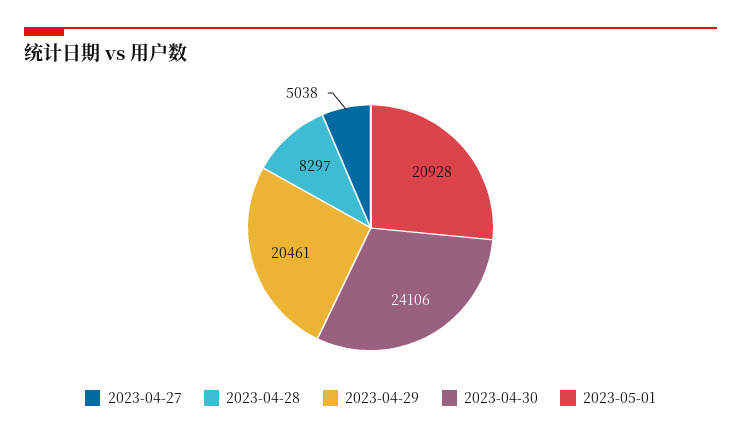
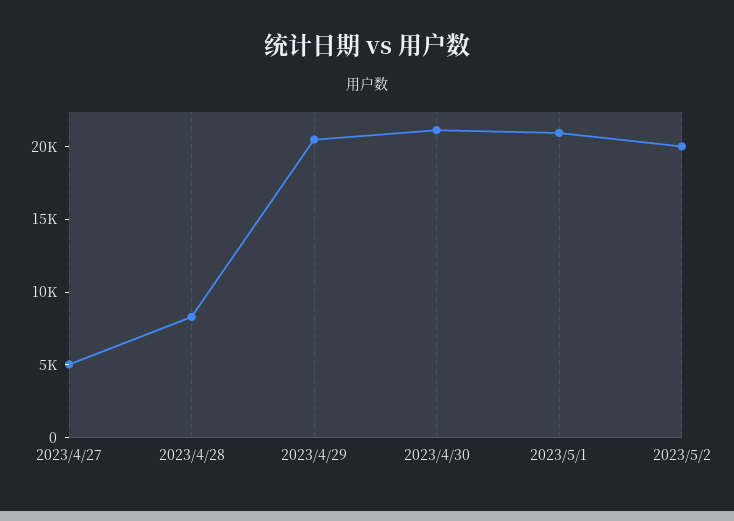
2023-04-30: 24106 -> 21000
2023/5/2: none -> 20000

